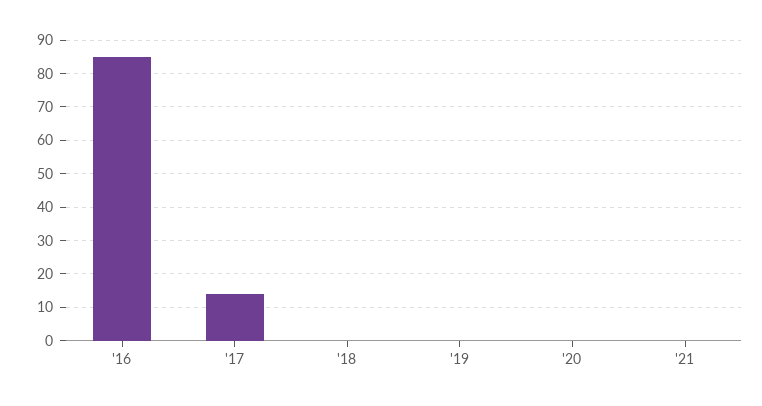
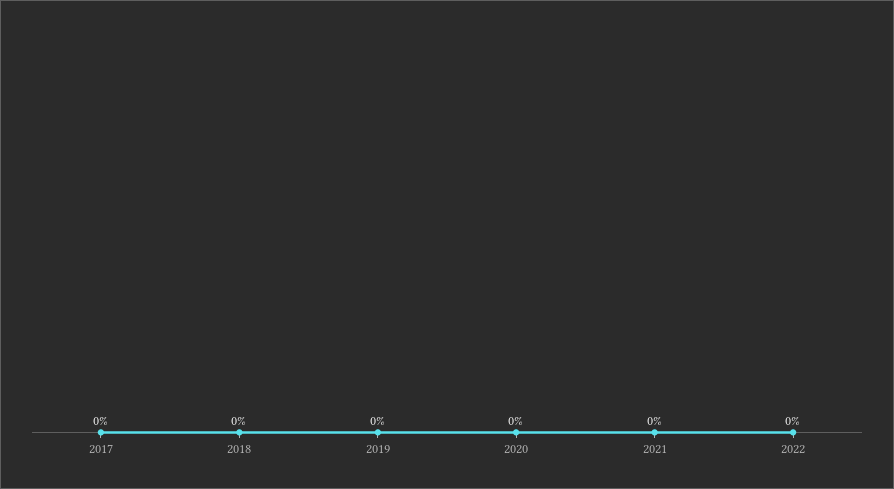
'16: 85 -> none
'17: 15 -> 0
2022: none -> 0

